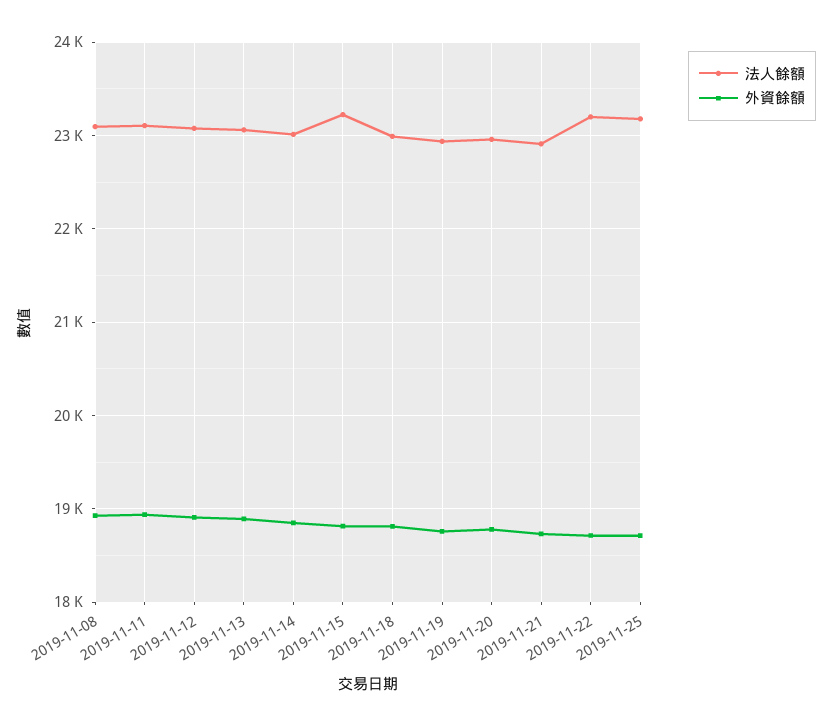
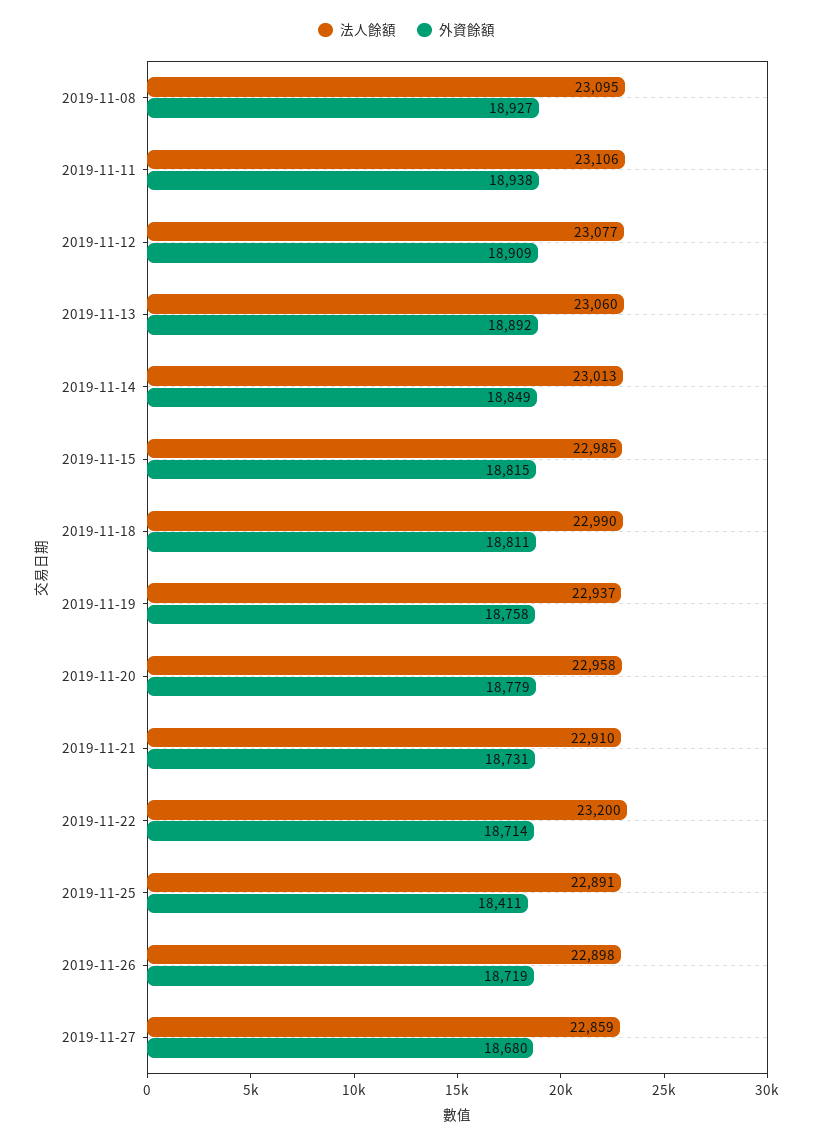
法人餘額, 2019-11-15: 23200 -> 22985
法人餘額, 2019-11-25: 23200 -> 22891
外資餘額, 2019-11-25: 18700 -> 18411
法人餘額, 2019-11-26: none -> 22898
外資餘額, 2019-11-26: none -> 18719
法人餘額, 2019-11-27: none -> 22859
外資餘額, 2019-11-27: none -> 18680

